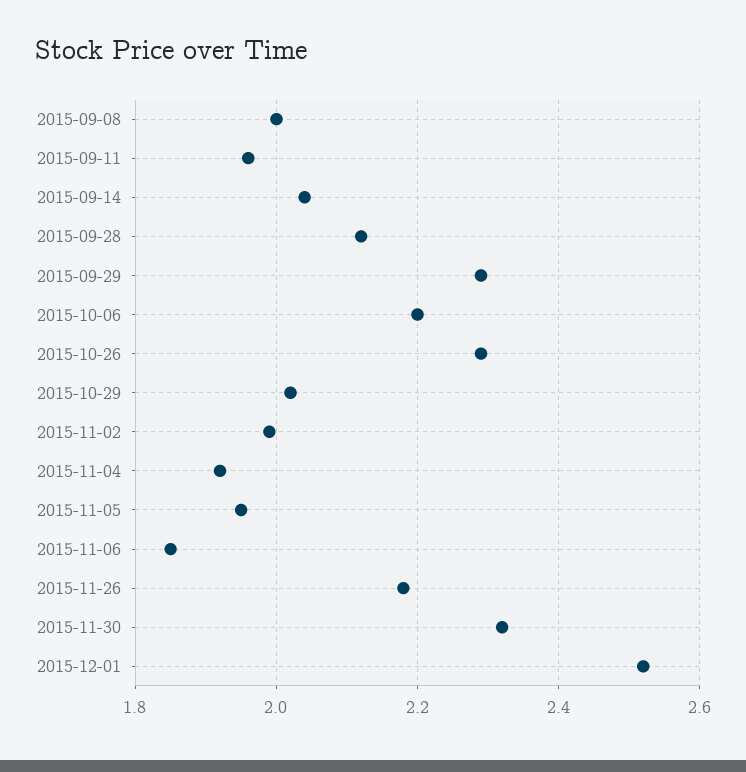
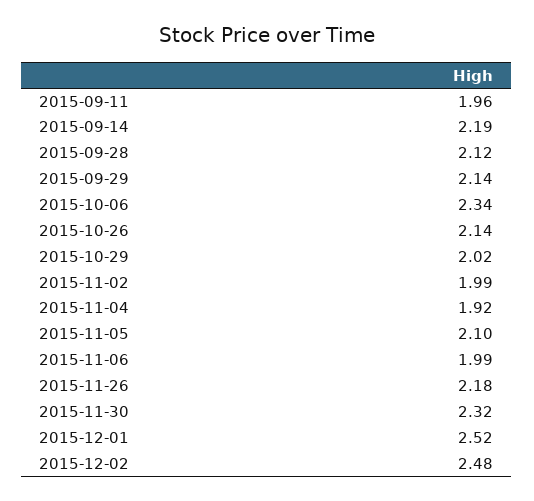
2015-09-08: 2 -> none
2015-09-14: 2.05 -> 2.19
2015-09-29: 2.3 -> 2.14
2015-10-06: 2.2 -> 2.34
2015-10-26: 2.3 -> 2.14
2015-11-05: 1.95 -> 2.1
2015-11-06: 1.85 -> 1.99
2015-12-02: none -> 2.48

